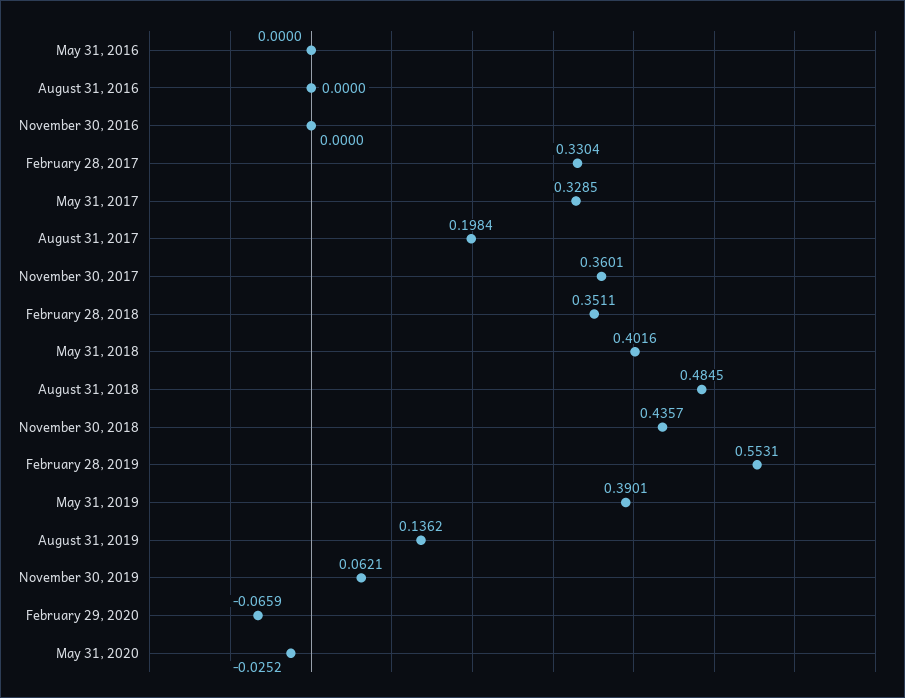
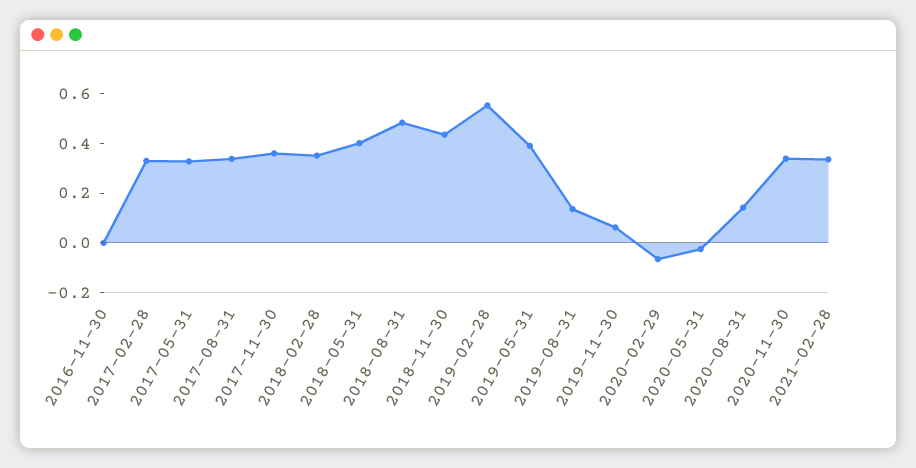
May 31, 2016: 0 -> none
August 31, 2016: 0 -> none
August 31, 2017: 0.1984 -> 0.35
2020-08-31: none -> 0.15
2020-11-30: none -> 0.35
2021-02-28: none -> 0.35

